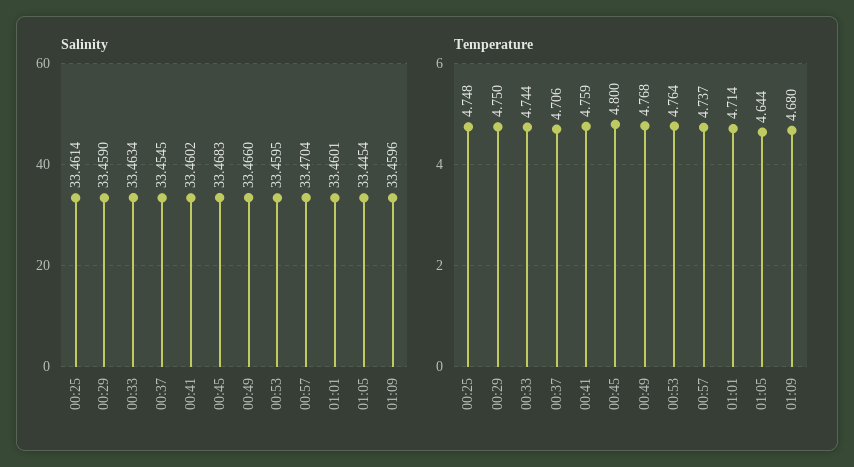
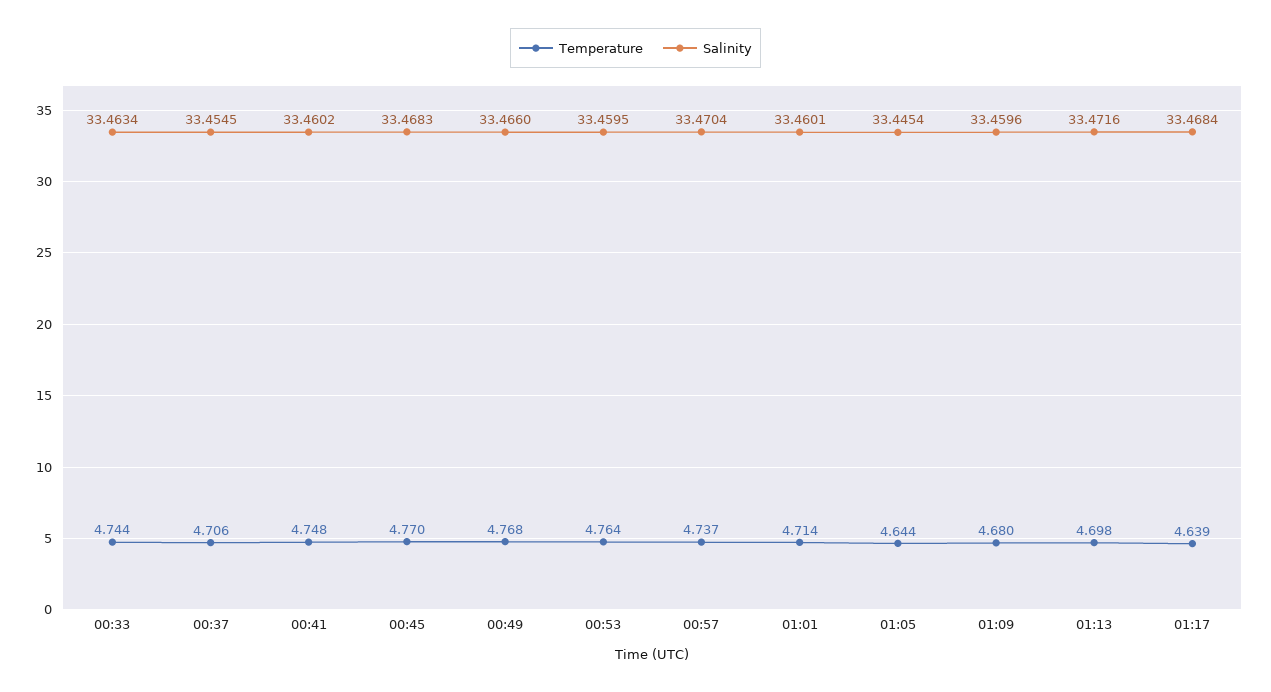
Salinity, 00:25: 33.4614 -> none
Salinity, 00:29: 33.459 -> none
Temperature, 00:25: 4.748 -> none
Temperature, 00:29: 4.75 -> none
Temperature, 00:41: 4.759 -> 4.748
Temperature, 00:45: 4.8 -> 4.77
Temperature, 01:13: none -> 4.698
Salinity, 01:13: none -> 33.4716
Temperature, 01:17: none -> 4.639
Salinity, 01:17: none -> 33.4684

